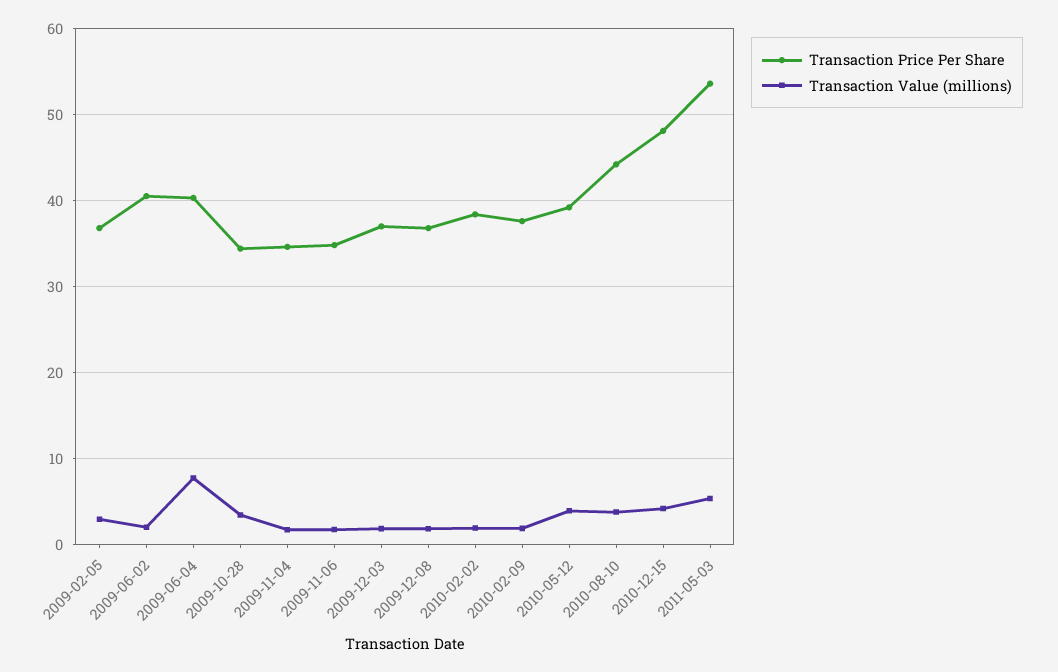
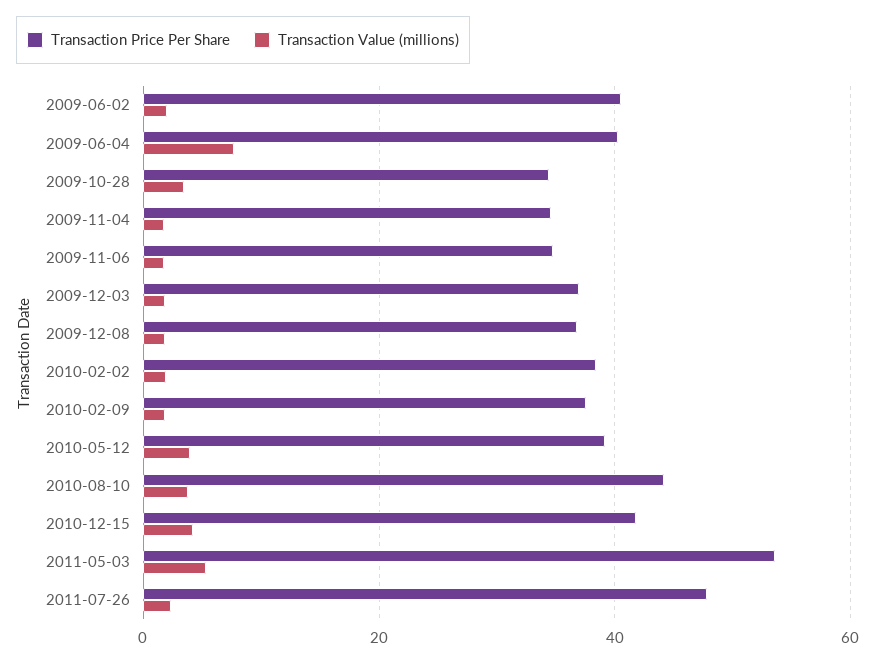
Transaction Price Per Share, 2009-02-05: 37 -> none
Transaction Value (millions), 2009-02-05: 3 -> none
Transaction Price Per Share, 2010-12-15: 48 -> 42
Transaction Price Per Share, 2011-07-26: none -> 48
Transaction Value (millions), 2011-07-26: none -> 2

